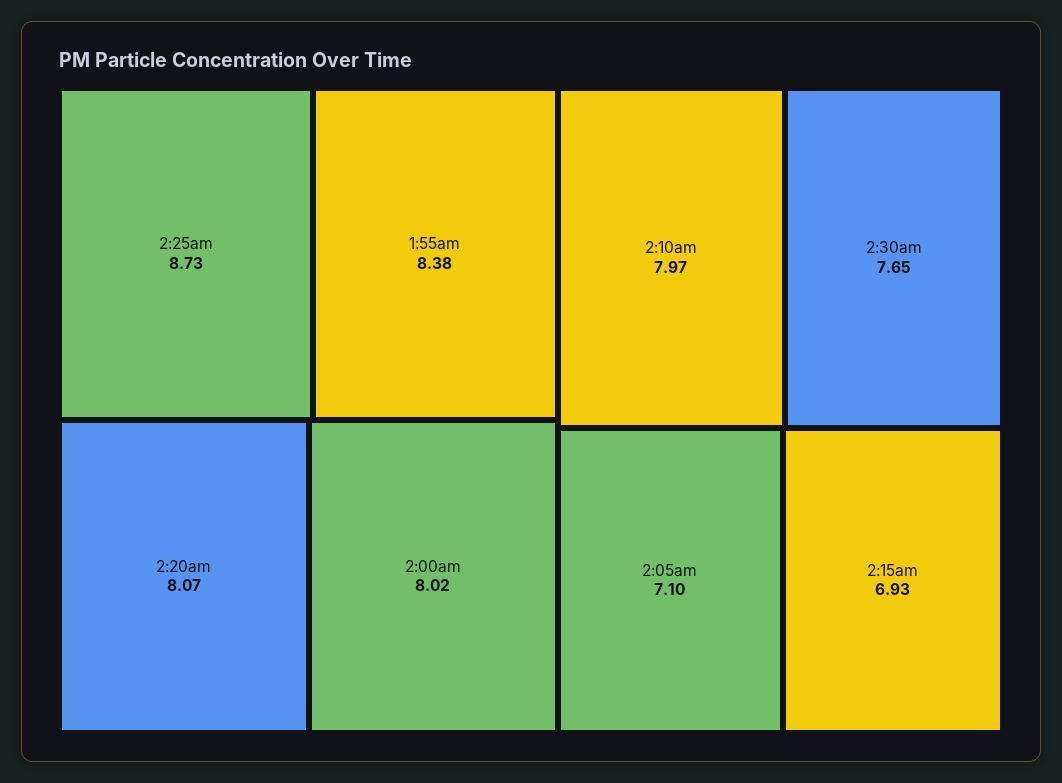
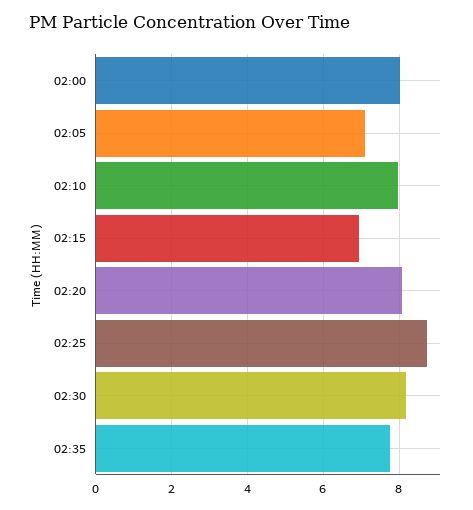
1:55am: 8.38 -> none
2:30am: 7.65 -> 8.2
02:35: none -> 7.8

